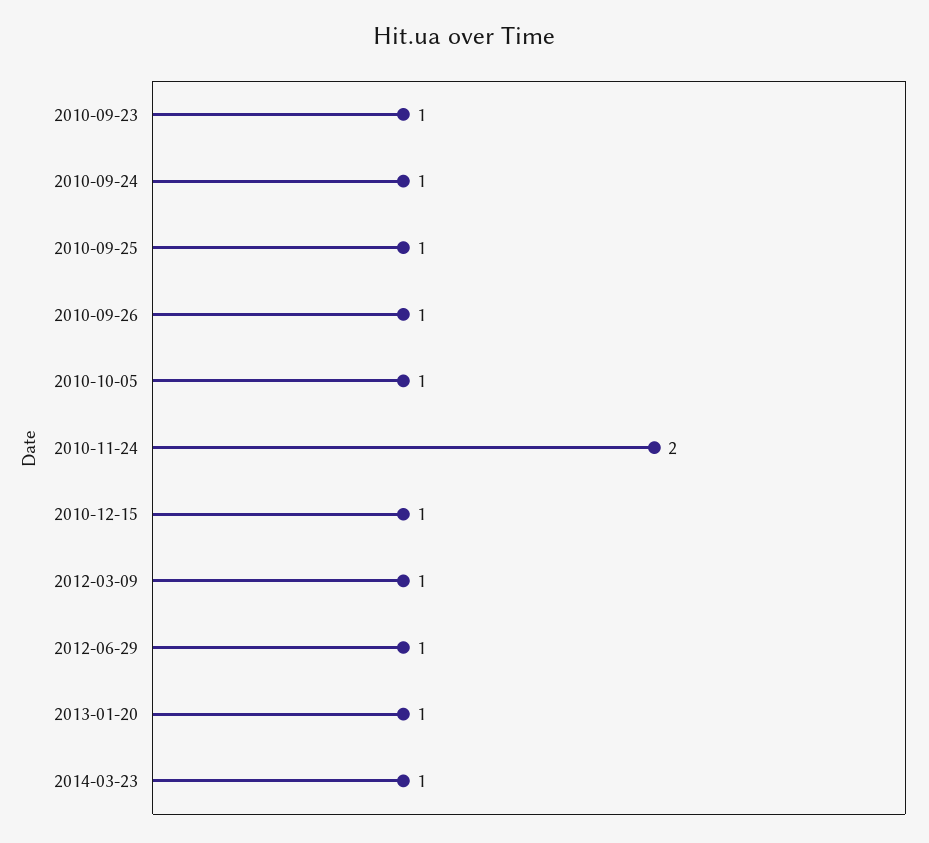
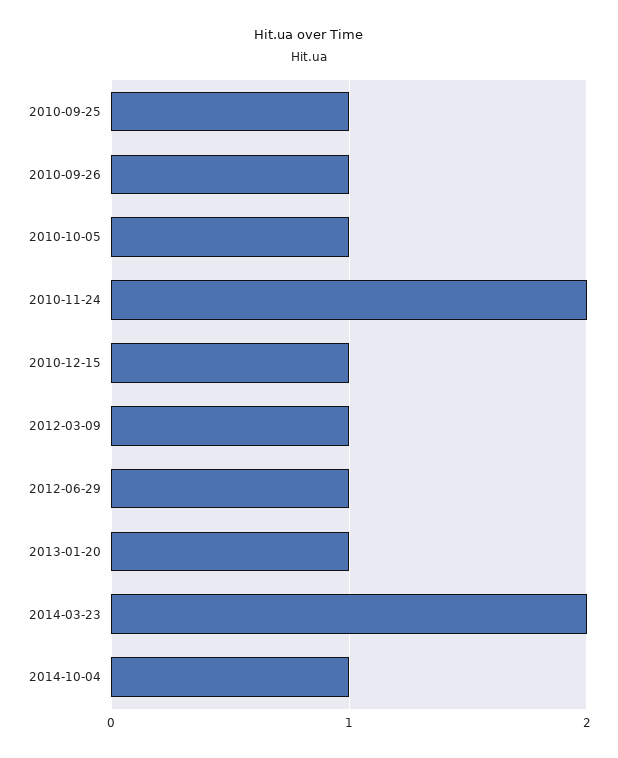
2010-09-23: 1 -> none
2010-09-24: 1 -> none
2014-03-23: 1 -> 2
2014-10-04: none -> 1

